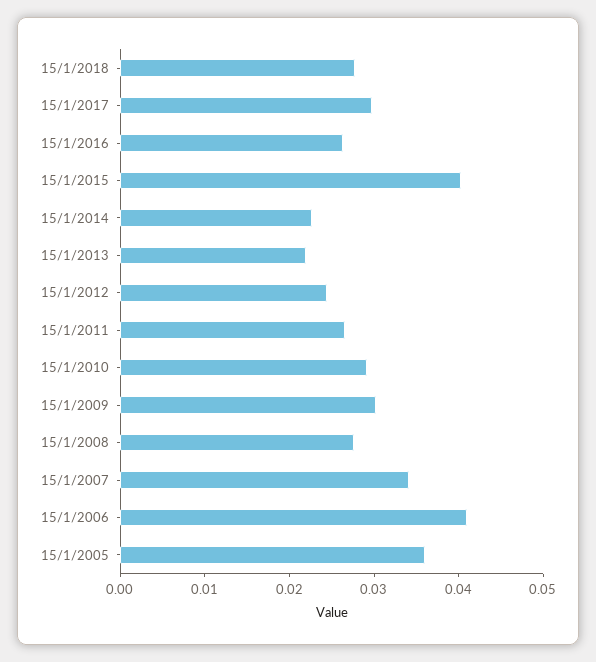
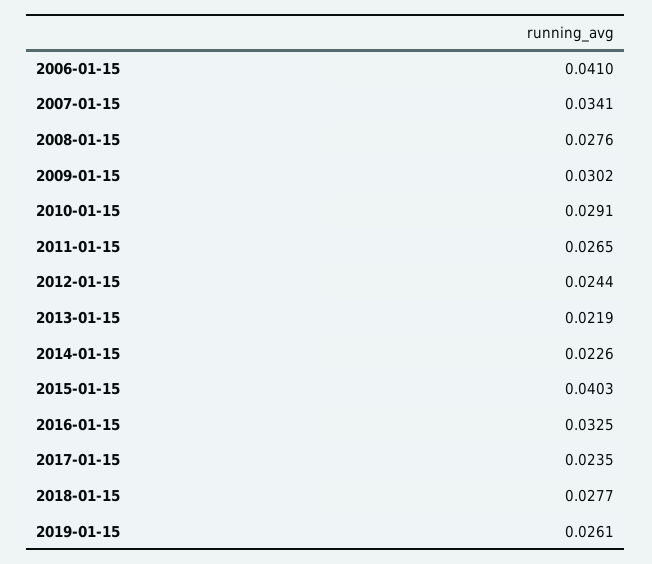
15/1/2017: 0.03 -> 0.0235
15/1/2016: 0.026 -> 0.0325
15/1/2005: 0.036 -> none
2019-01-15: none -> 0.0261

